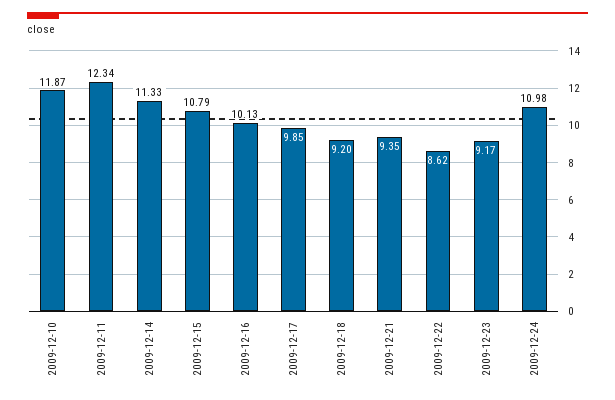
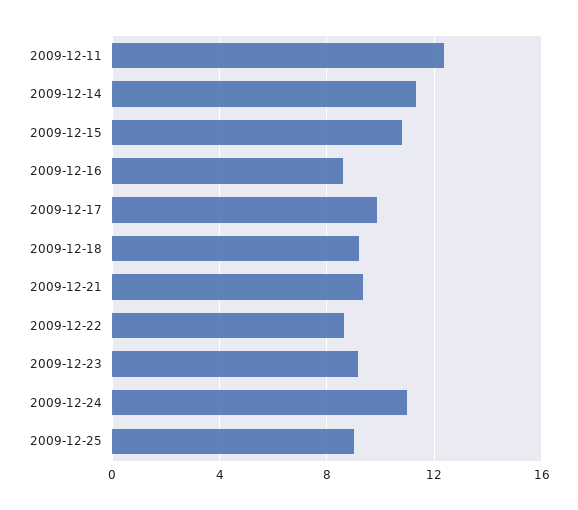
2009-12-10: 11.87 -> none
2009-12-16: 10.13 -> 8.5
2009-12-25: none -> 9

